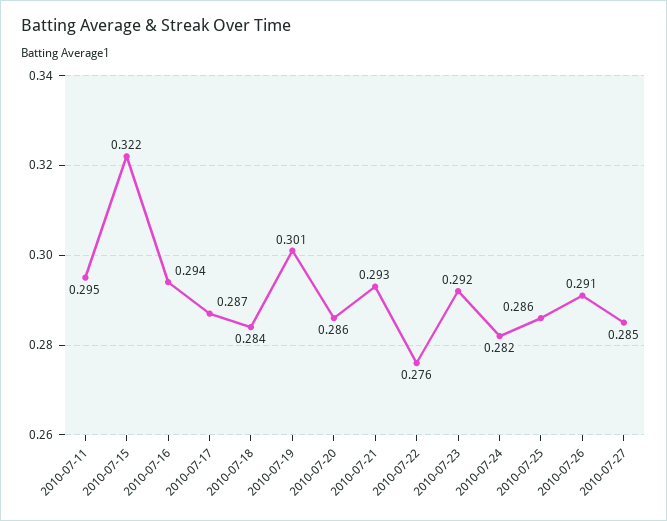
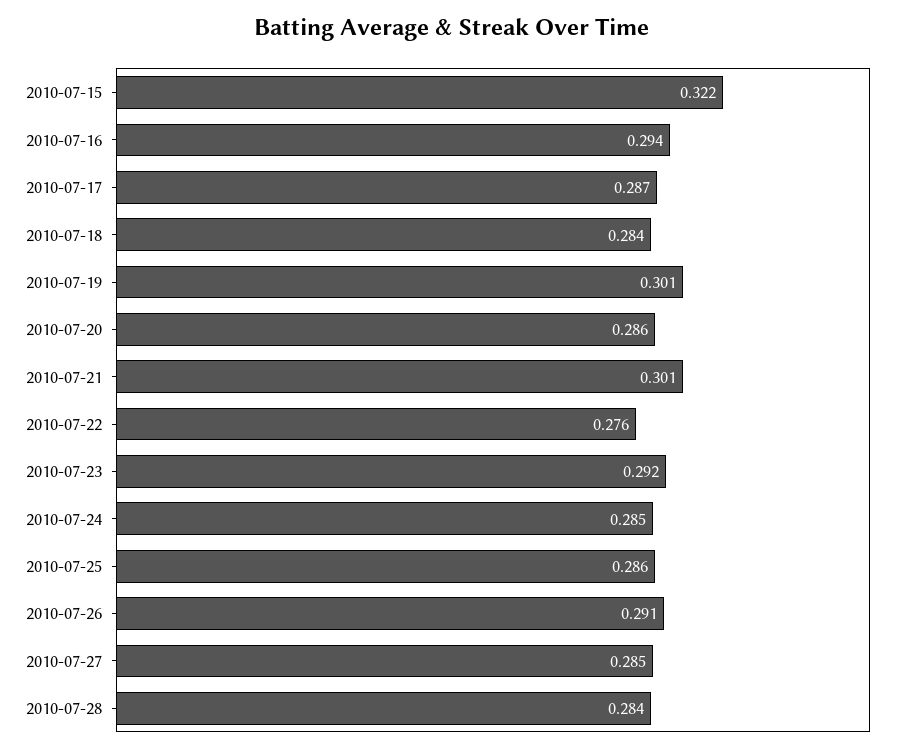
2010-07-11: 0.295 -> none
2010-07-21: 0.293 -> 0.301
2010-07-24: 0.282 -> 0.285
2010-07-28: none -> 0.284

